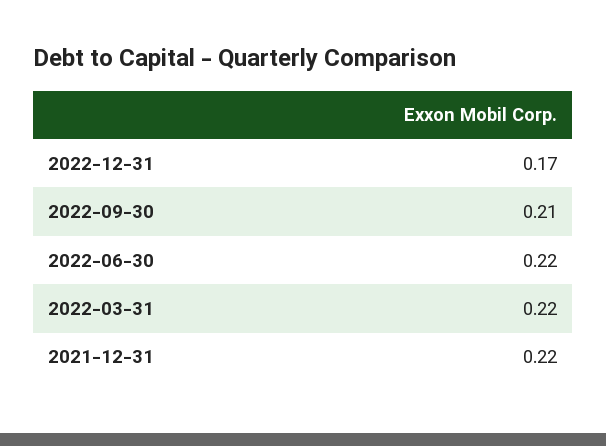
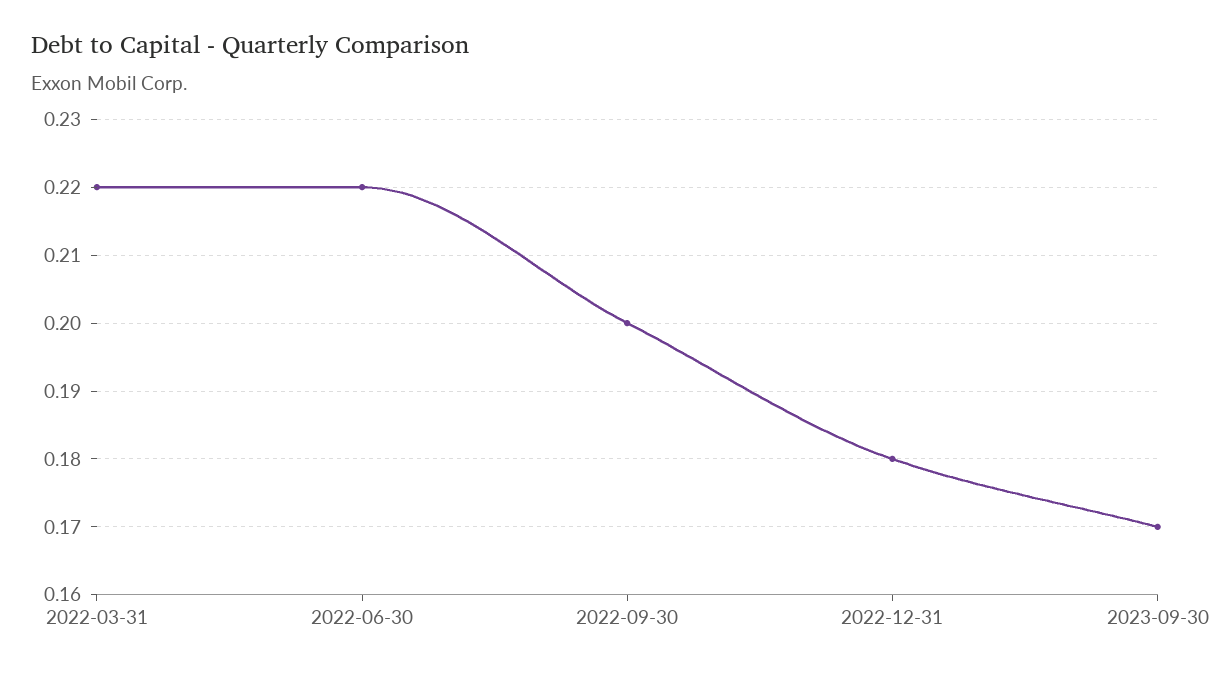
2022-12-31: 0.17 -> 0.18
2022-09-30: 0.21 -> 0.2
2021-12-31: 0.22 -> none
2023-09-30: none -> 0.17

